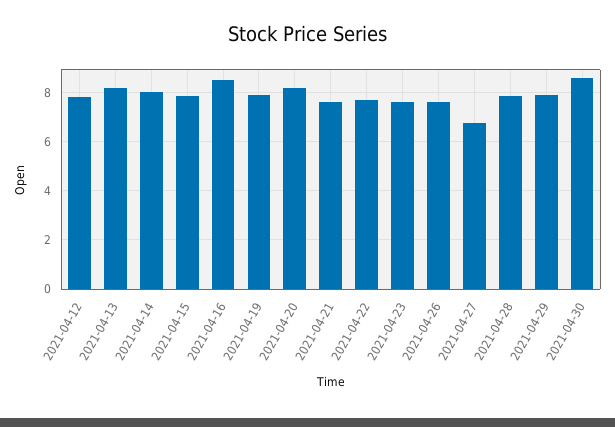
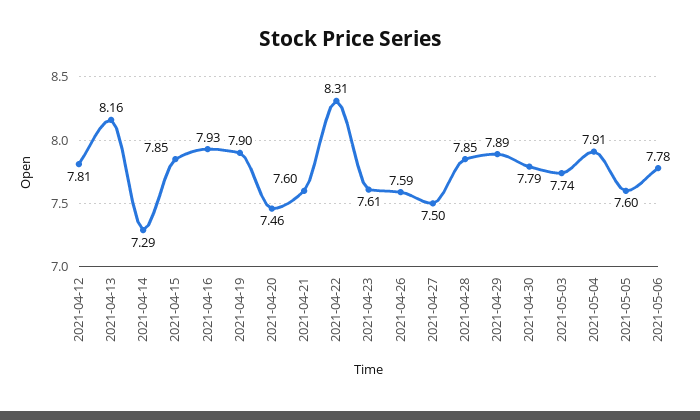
2021-04-14: 8 -> 7.29
2021-04-16: 8.5 -> 7.93
2021-04-20: 8.25 -> 7.46
2021-04-22: 7.75 -> 8.31
2021-04-27: 6.75 -> 7.5
2021-04-30: 8.5 -> 7.79
2021-05-03: none -> 7.74
2021-05-04: none -> 7.91
2021-05-05: none -> 7.6
2021-05-06: none -> 7.78

